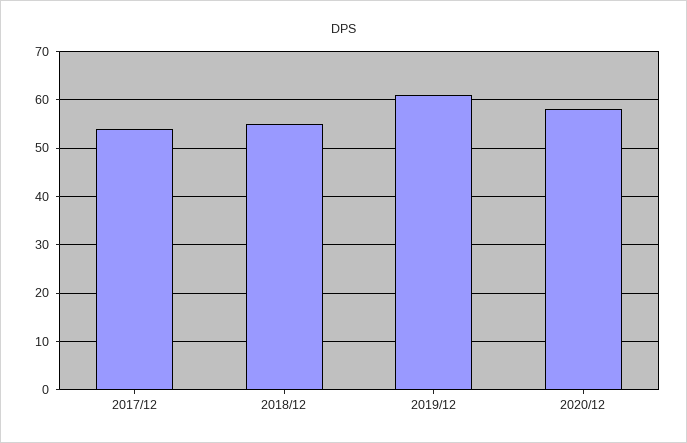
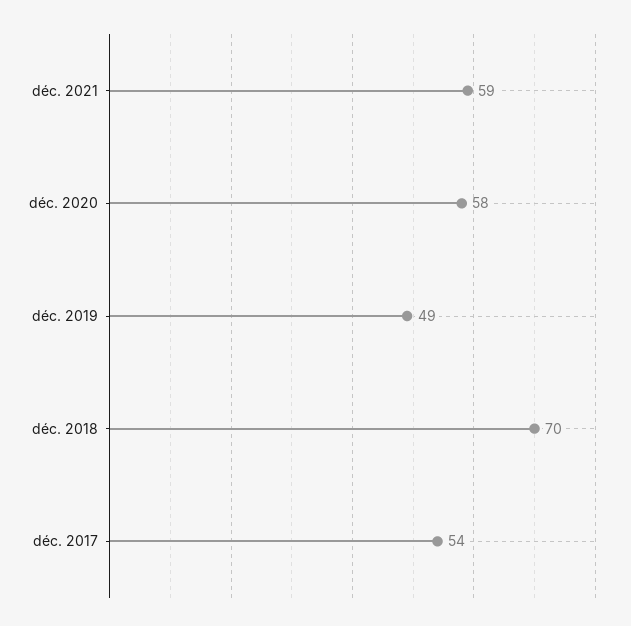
2018/12: 55 -> 70
2019/12: 60 -> 49
déc. 2021: none -> 59

